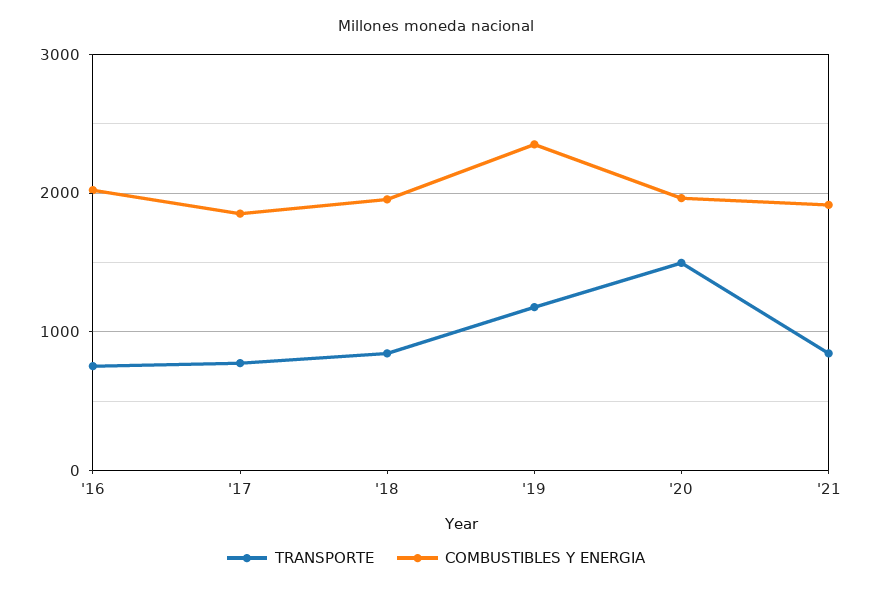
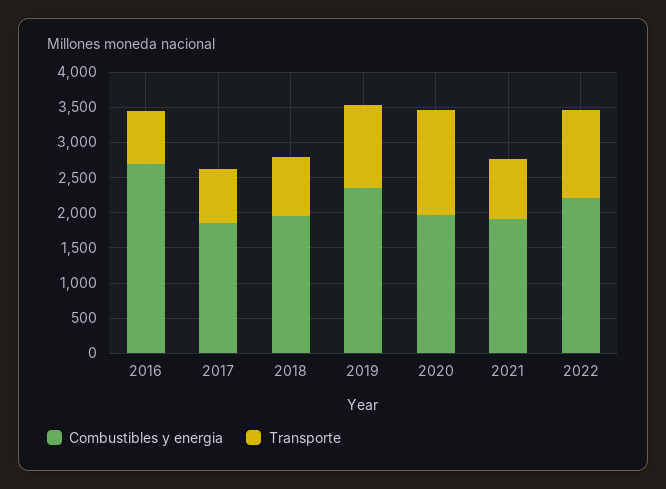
COMBUSTIBLES Y ENERGIA, '16: 2000 -> 2750
COMBUSTIBLES Y ENERGIA, 2022: none -> 2250
TRANSPORTE, 2022: none -> 1250

